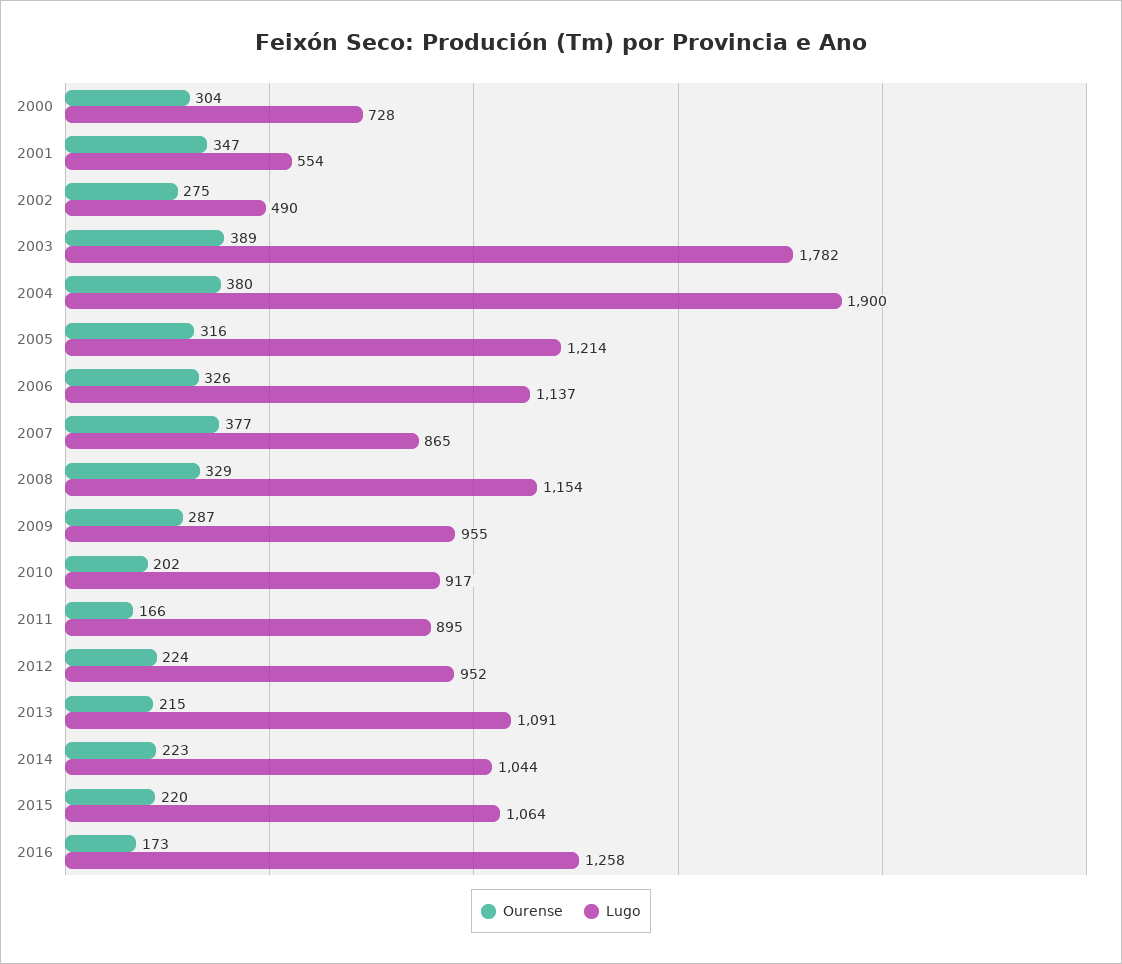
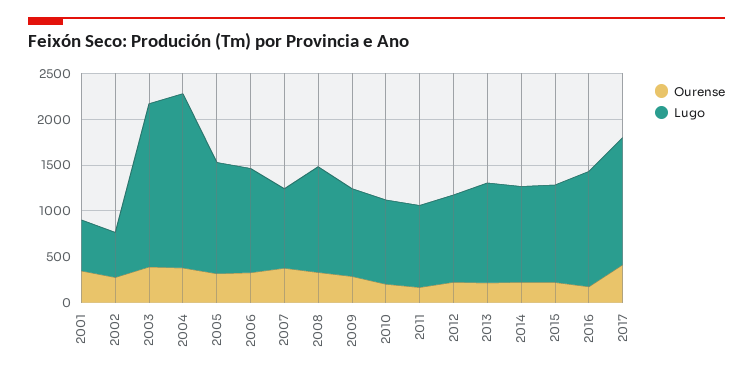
Ourense, 2000: 304 -> none
Lugo, 2000: 728 -> none
Ourense, 2017: none -> 400
Lugo, 2017: none -> 1400

